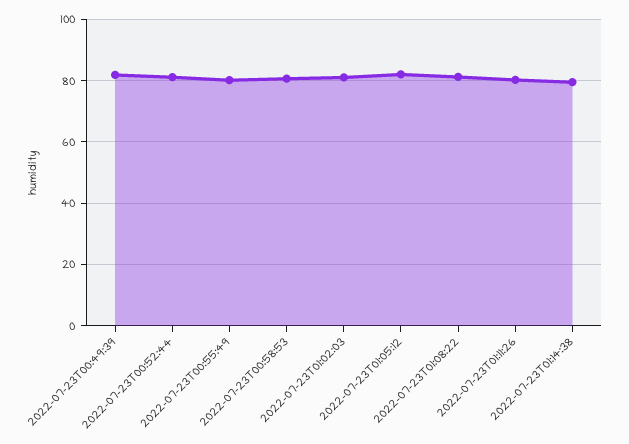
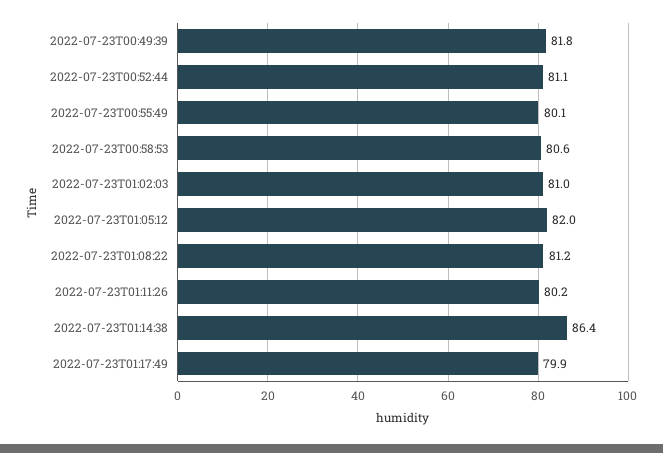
2022-07-23T01:14:38: 80 -> 86.4
2022-07-23T01:17:49: none -> 79.9

